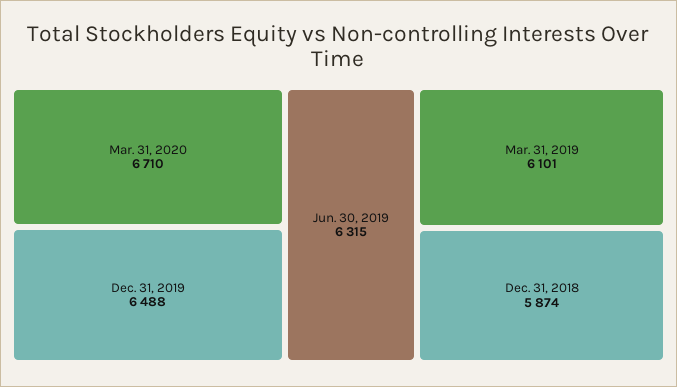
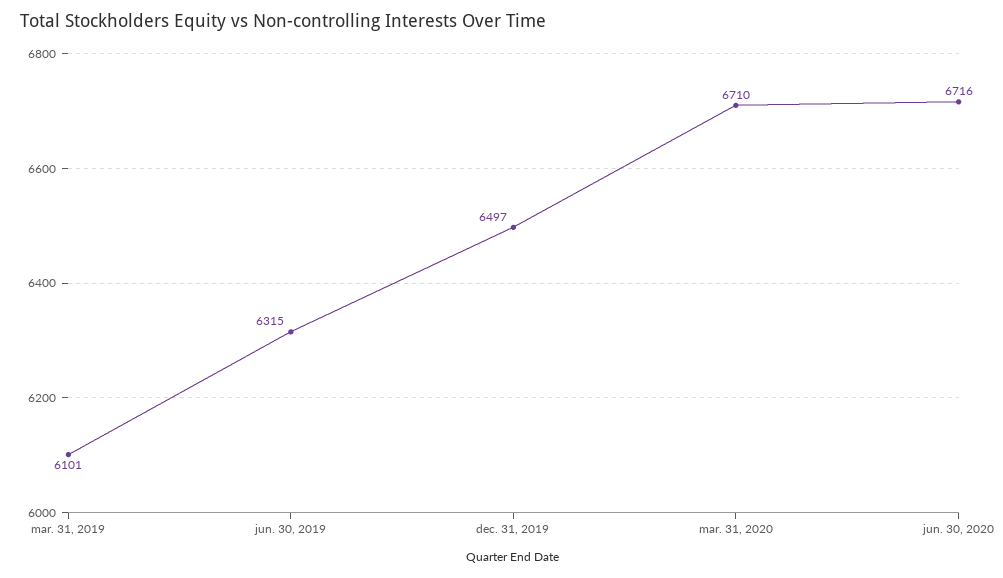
Dec. 31, 2019: 6488 -> 6497
Dec. 31, 2018: 5874 -> none
jun. 30, 2020: none -> 6716

